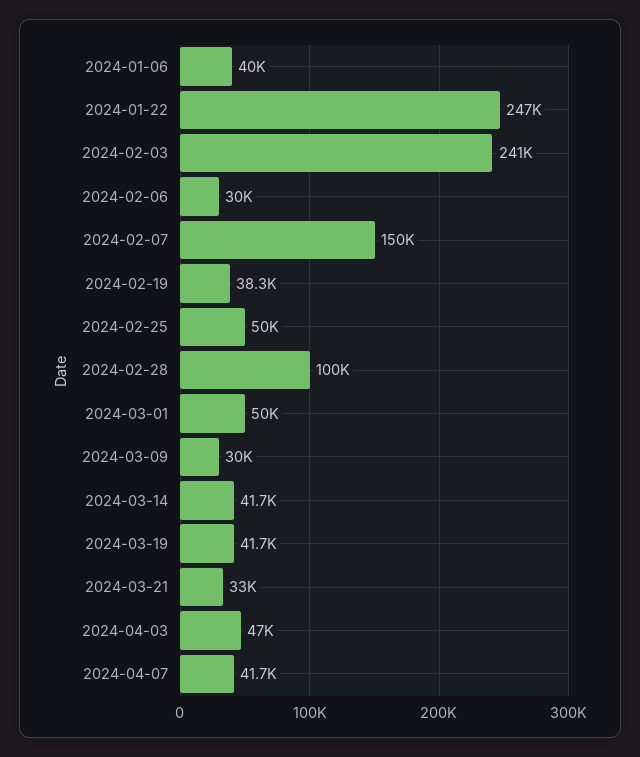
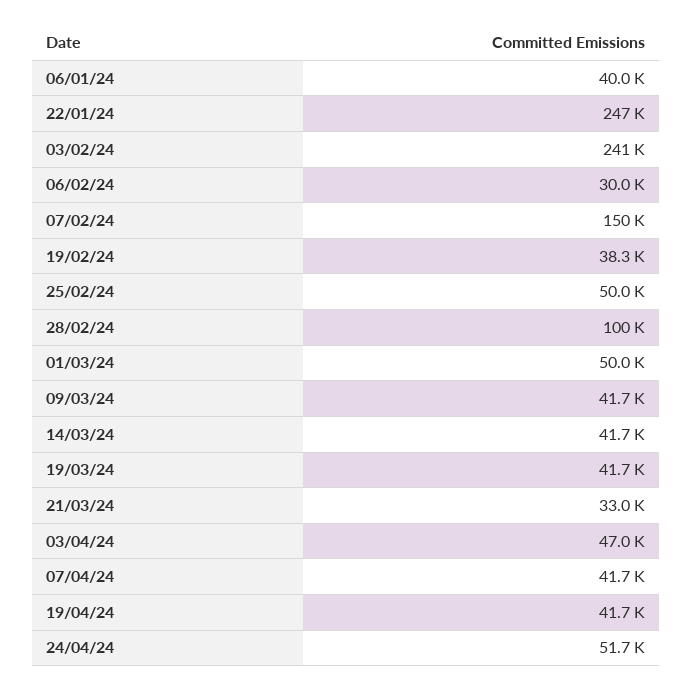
2024-03-09: 30000 -> 41700
19/04/24: none -> 41700
24/04/24: none -> 51700

